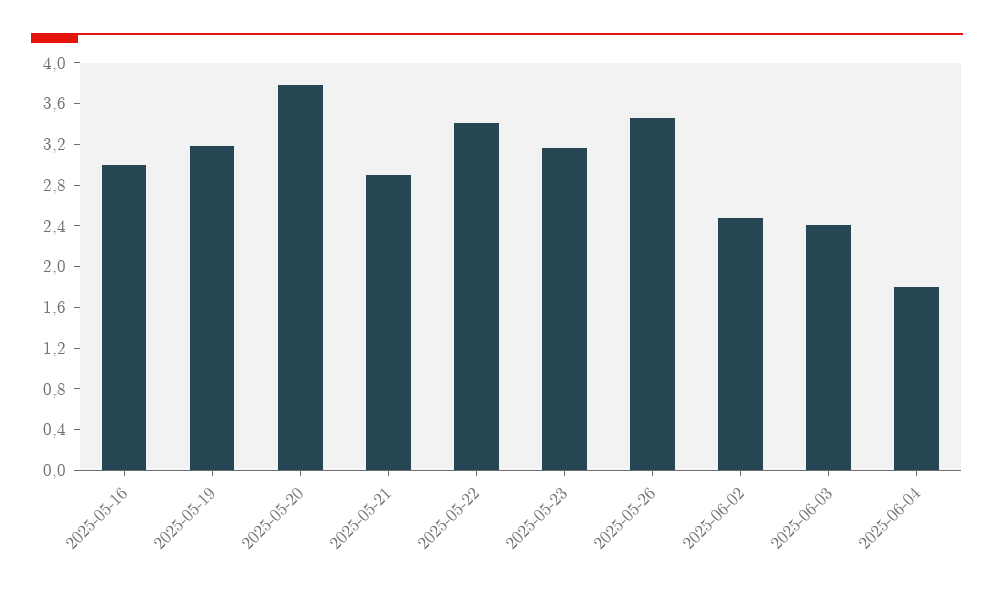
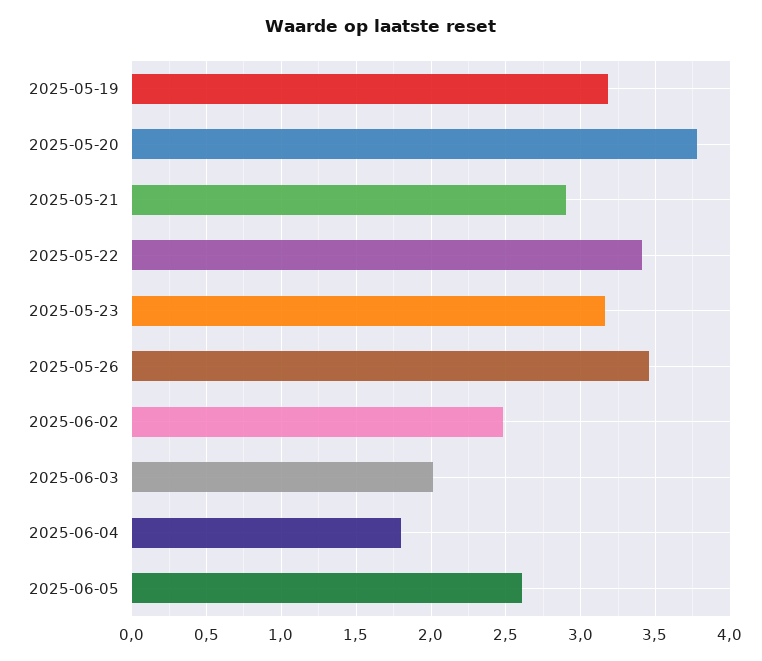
2025-05-16: 3 -> none
2025-06-03: 2.4 -> 2
2025-06-05: none -> 2.6

